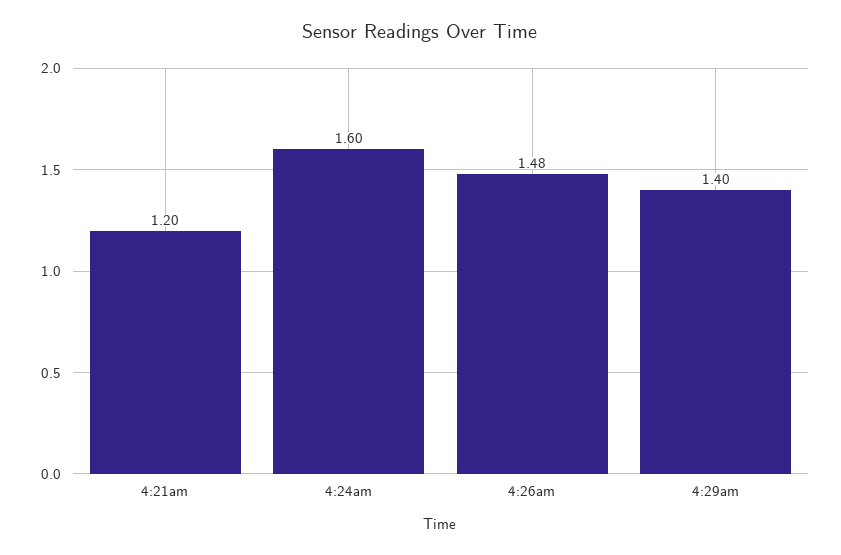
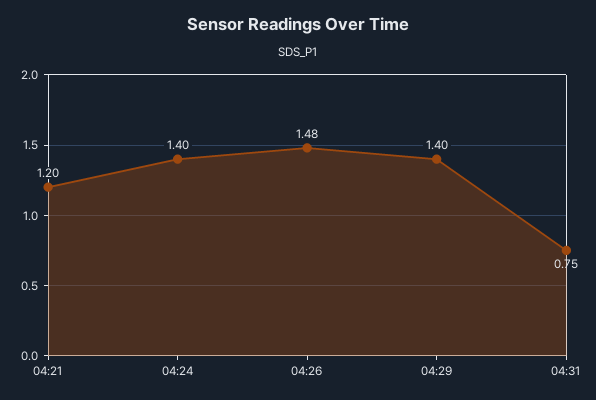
4:24am: 1.6 -> 1.4
04:31: none -> 0.75

